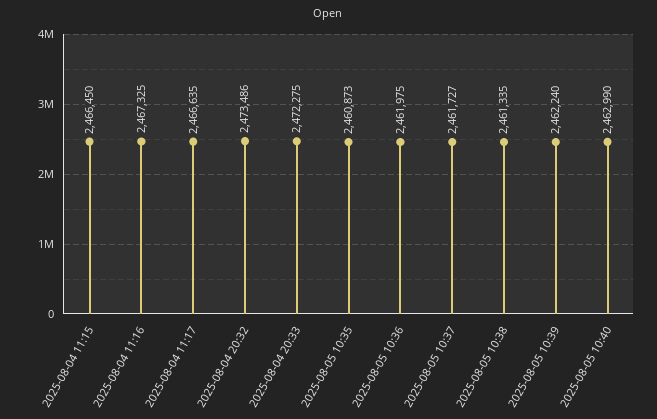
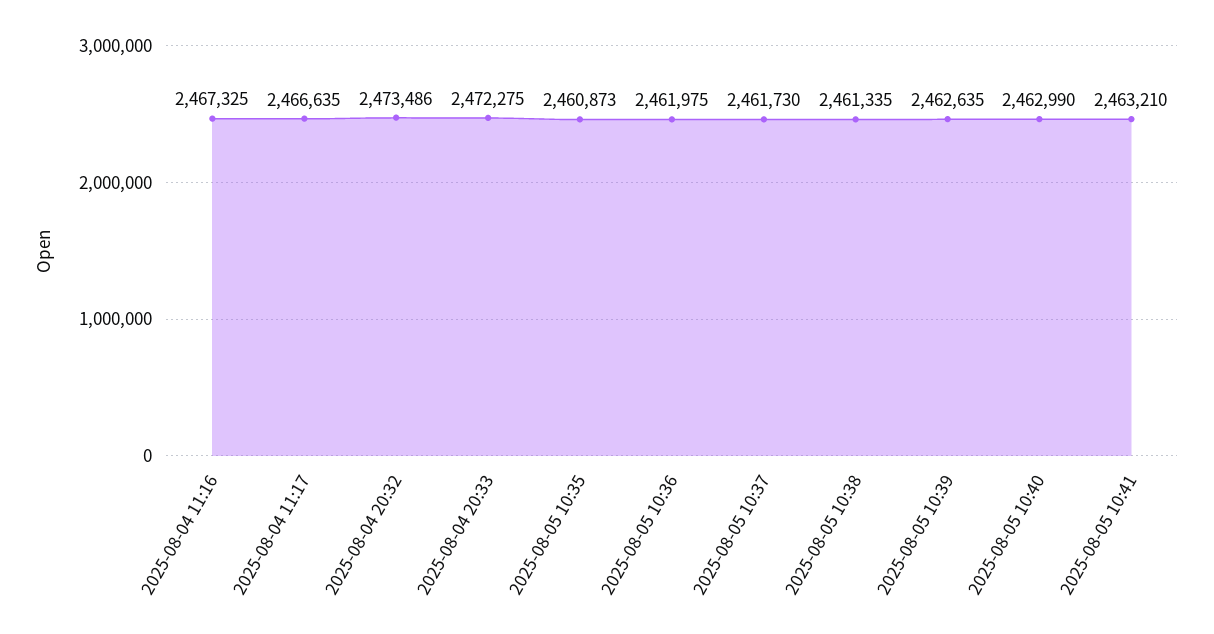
2025-08-04 11:15: 2466450 -> none
2025-08-05 10:37: 2461727 -> 2461730
2025-08-05 10:39: 2462240 -> 2462635
2025-08-05 10:41: none -> 2463210

